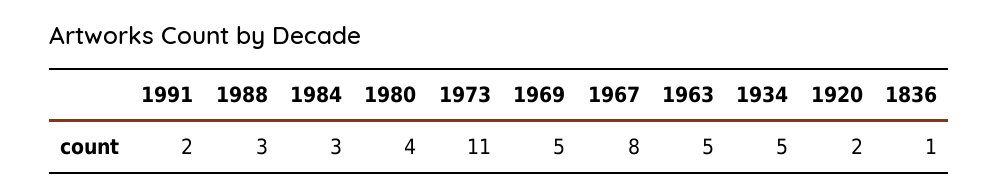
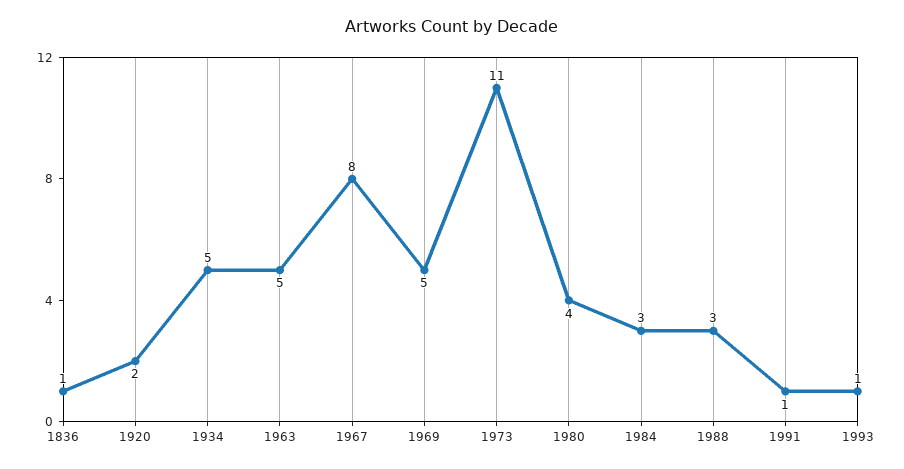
1991: 2 -> 1
1993: none -> 1

